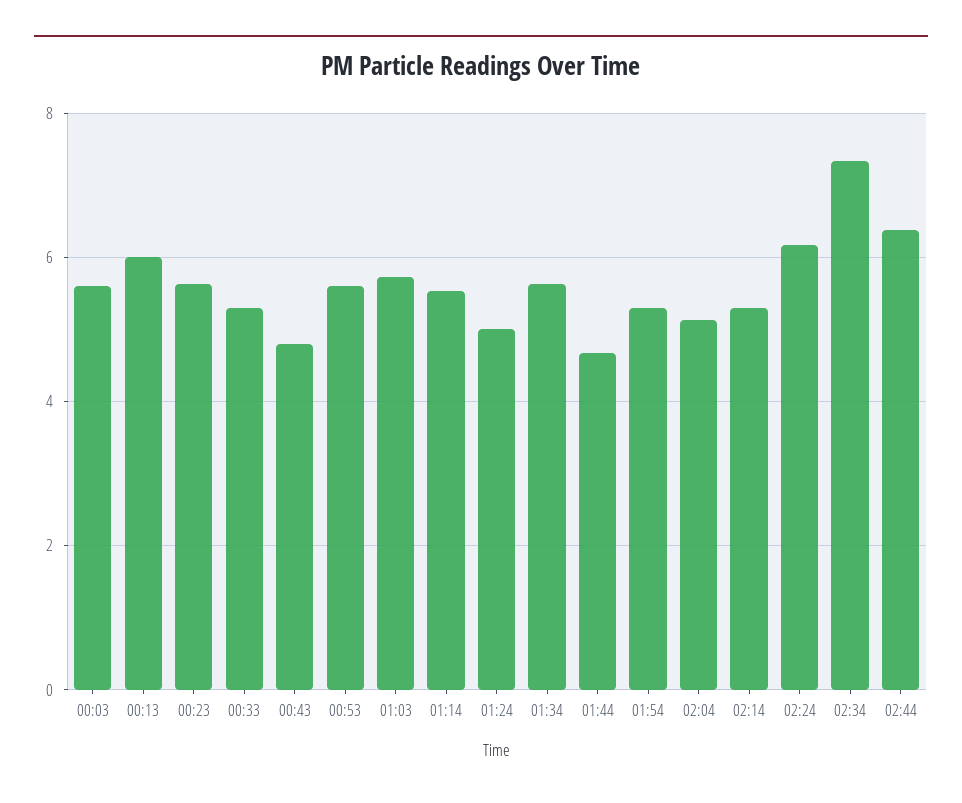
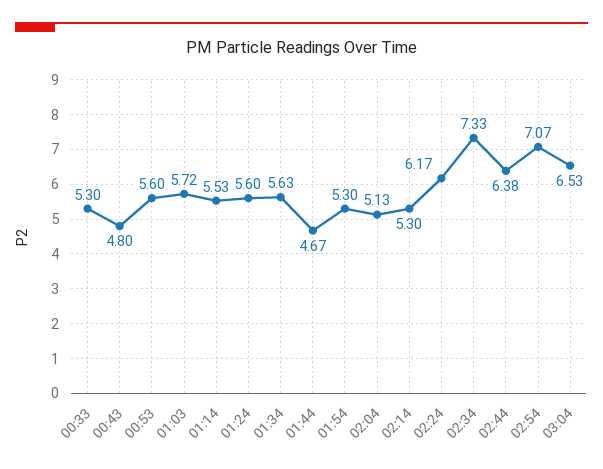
00:03: 5.6 -> none
00:13: 6 -> none
00:23: 5.6 -> none
01:24: 5 -> 5.6
02:54: none -> 7.07
03:04: none -> 6.53

